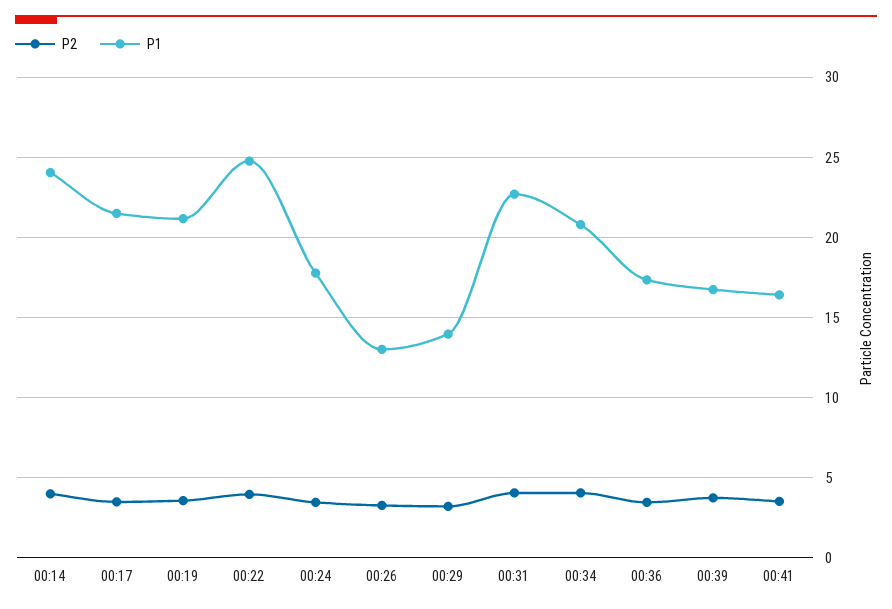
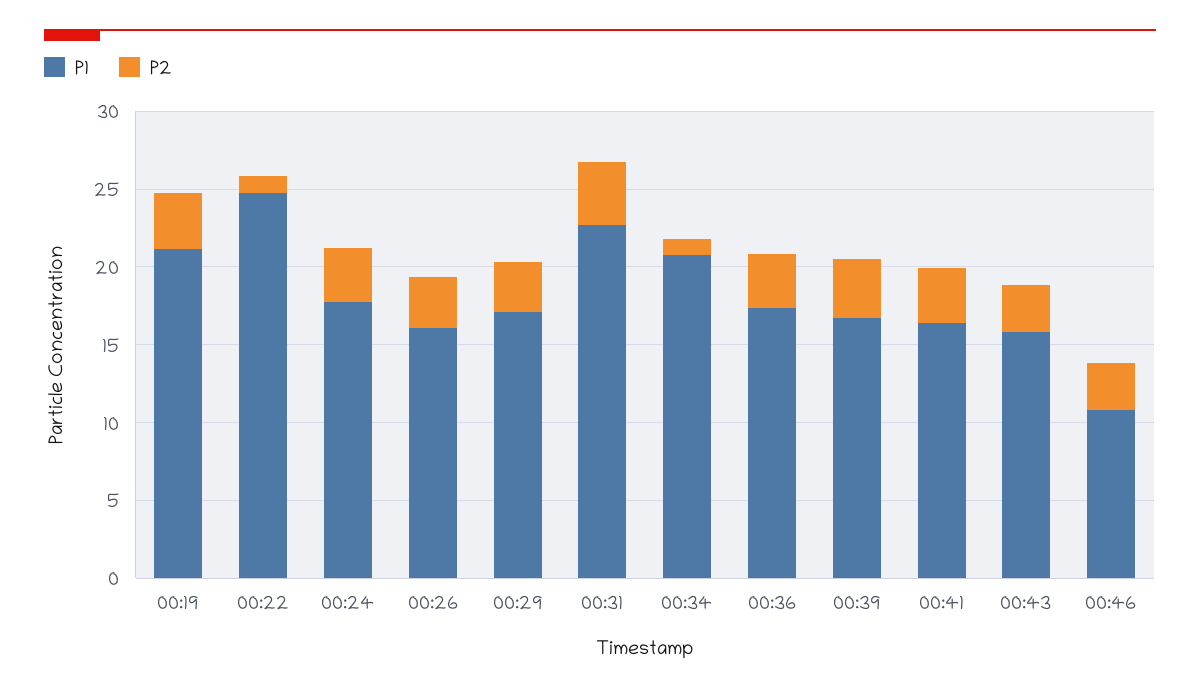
P2, 00:14: 4 -> none
P1, 00:14: 24 -> none
P2, 00:17: 3.5 -> none
P1, 00:17: 21.5 -> none
P2, 00:22: 4 -> 1
P1, 00:26: 13 -> 16
P1, 00:29: 14 -> 17
P2, 00:34: 4 -> 1
P1, 00:43: none -> 16
P2, 00:43: none -> 3
P1, 00:46: none -> 11
P2, 00:46: none -> 3

